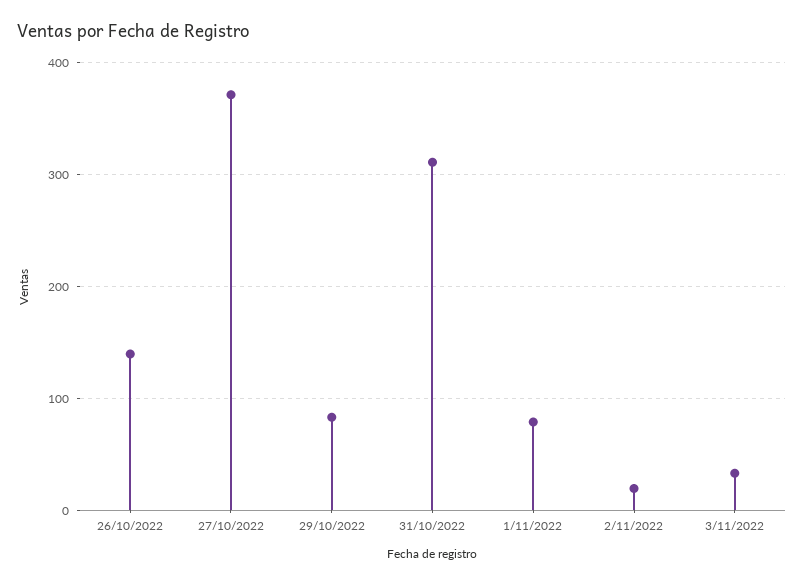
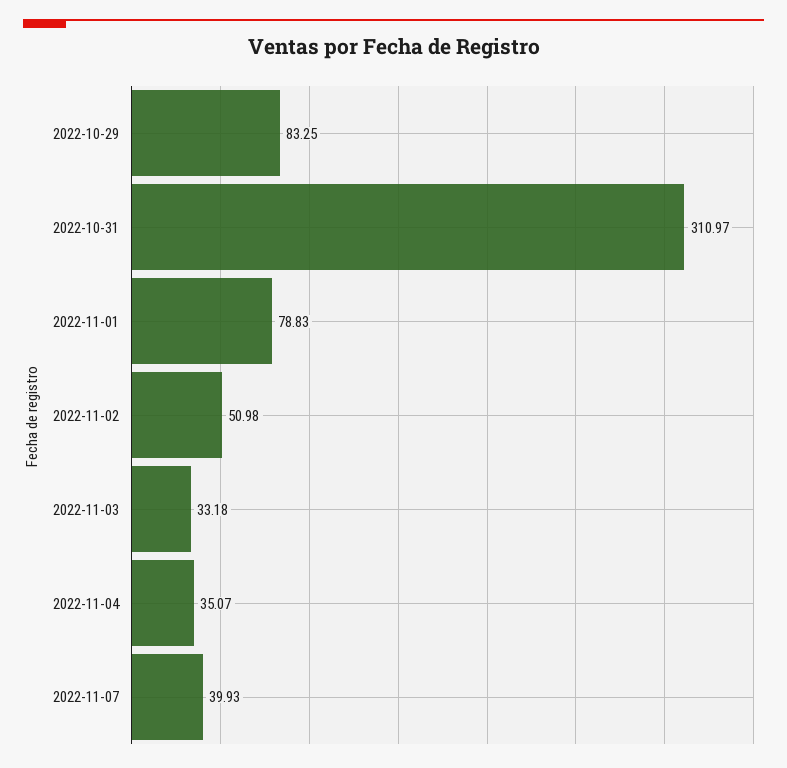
26/10/2022: 140 -> none
27/10/2022: 370 -> none
2/11/2022: 20 -> 50.98
2022-11-04: none -> 35.07
2022-11-07: none -> 39.93

